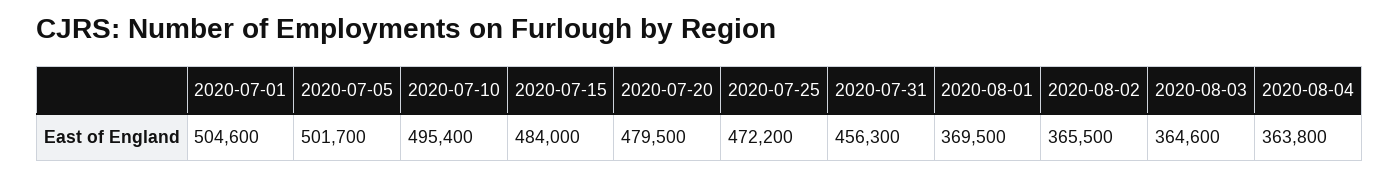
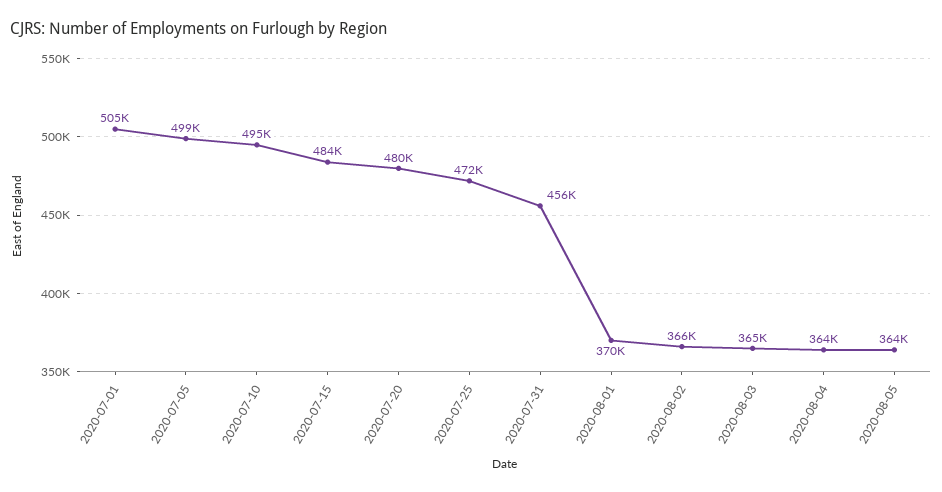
2020-07-05: 501700 -> 499000
2020-08-05: none -> 364000

